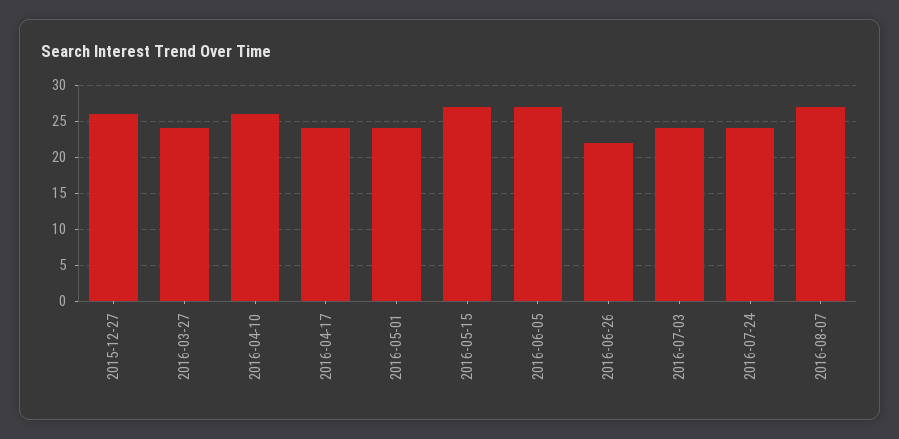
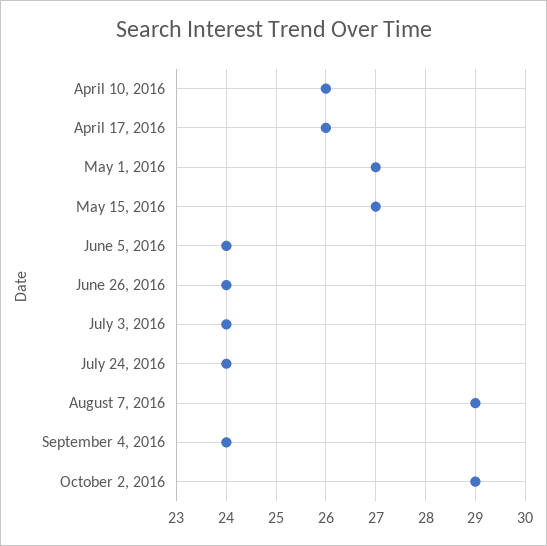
2015-12-27: 26 -> none
2016-03-27: 24 -> none
2016-04-17: 24 -> 26
2016-05-01: 24 -> 27
2016-06-05: 27 -> 24
2016-06-26: 22 -> 24
2016-08-07: 27 -> 29
September 4, 2016: none -> 24
October 2, 2016: none -> 29

